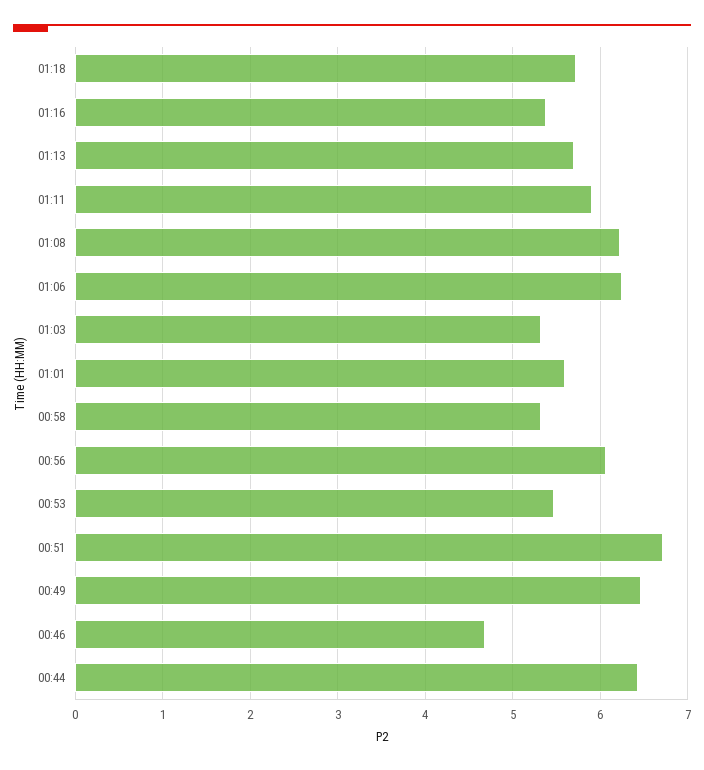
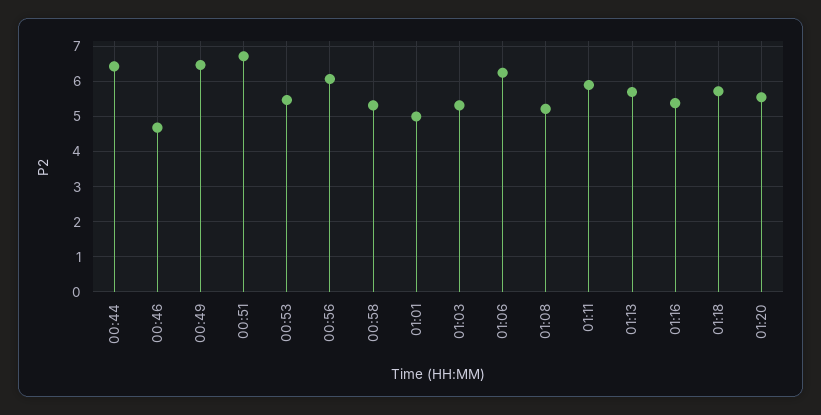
01:08: 6.2 -> 5.2
01:01: 5.6 -> 5
01:20: none -> 5.6

